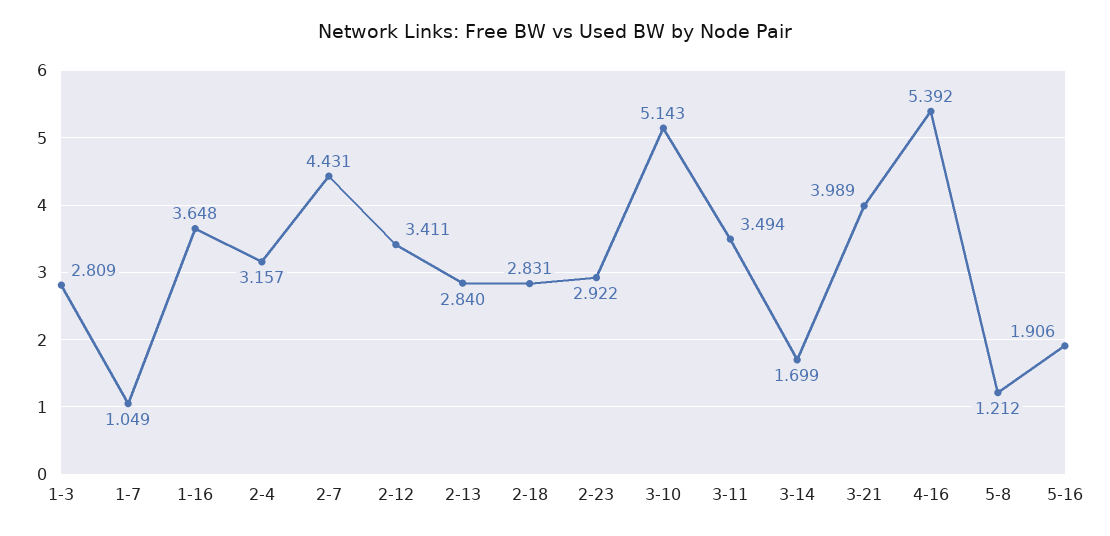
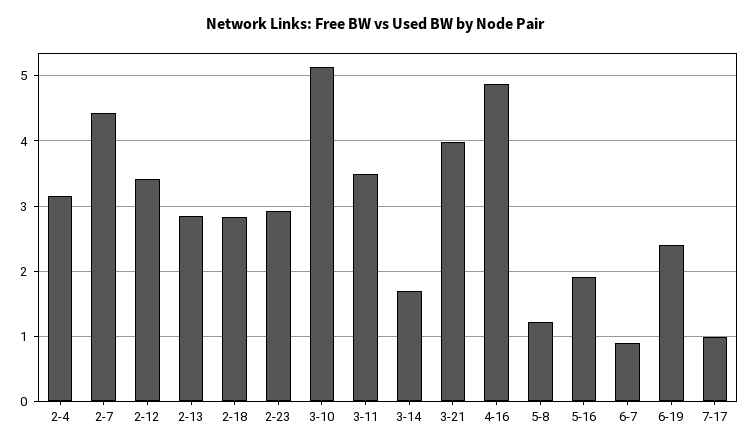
1-3: 2.809 -> none
1-7: 1.049 -> none
1-16: 3.648 -> none
4-16: 5.392 -> 4.9
6-7: none -> 0.9
6-19: none -> 2.4
7-17: none -> 1

